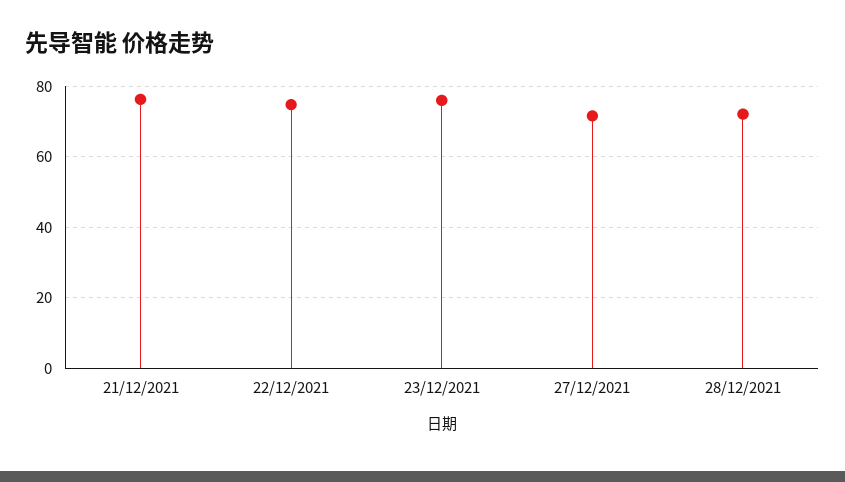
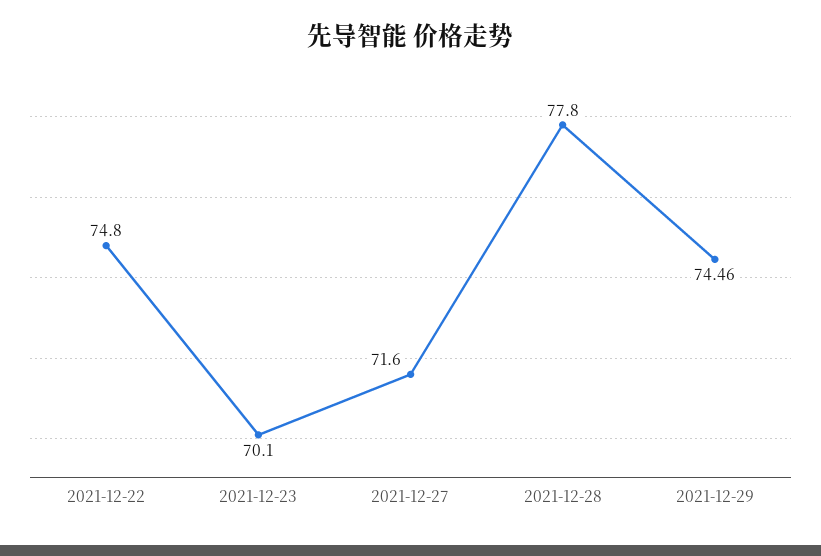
21/12/2021: 76 -> none
23/12/2021: 76 -> 70.1
28/12/2021: 72 -> 77.8
2021-12-29: none -> 74.46

